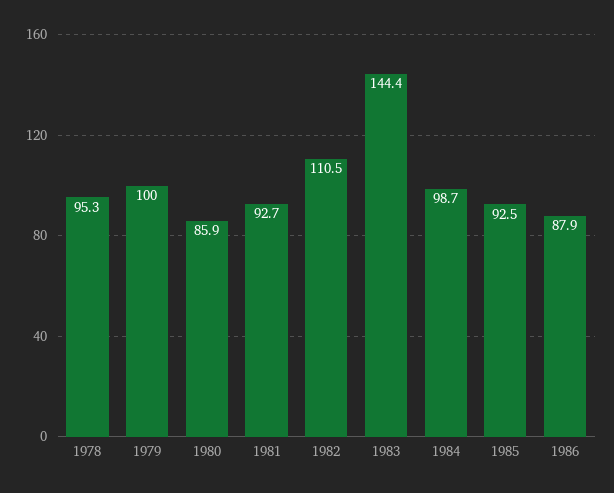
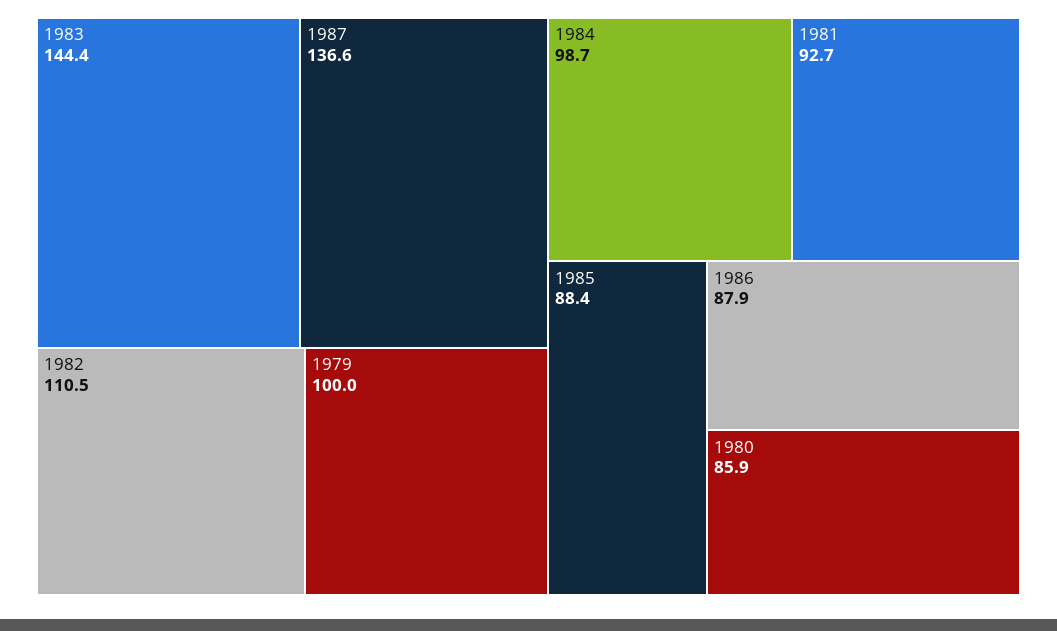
1978: 95.3 -> none
1985: 92.5 -> 88.4
1987: none -> 136.6

